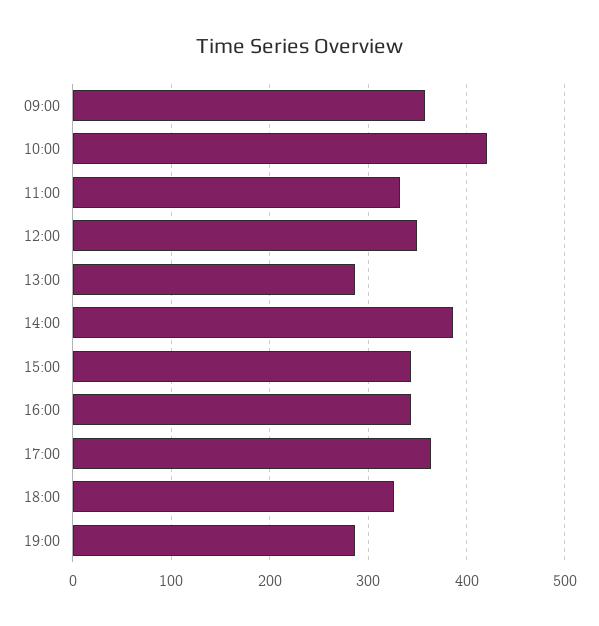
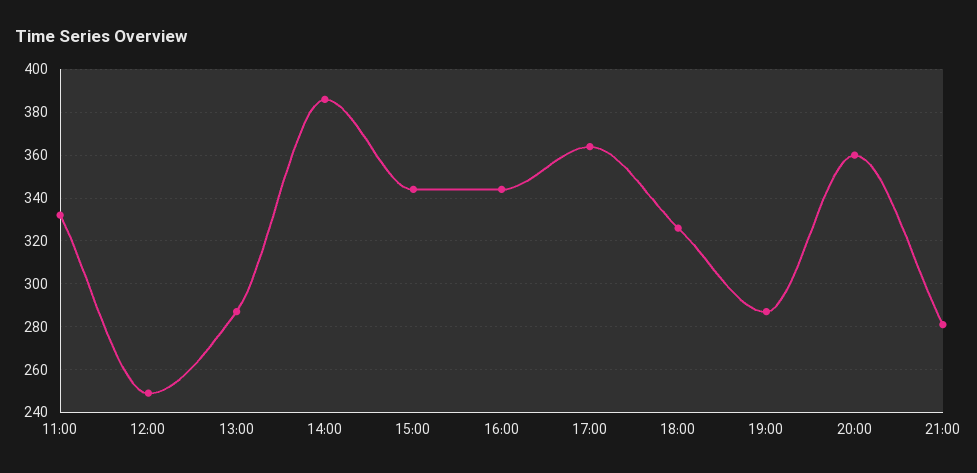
09:00: 360 -> none
10:00: 420 -> none
12:00: 350 -> 250
20:00: none -> 360
21:00: none -> 280

